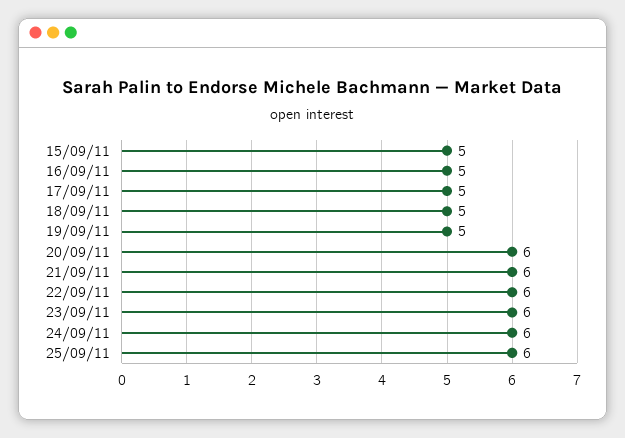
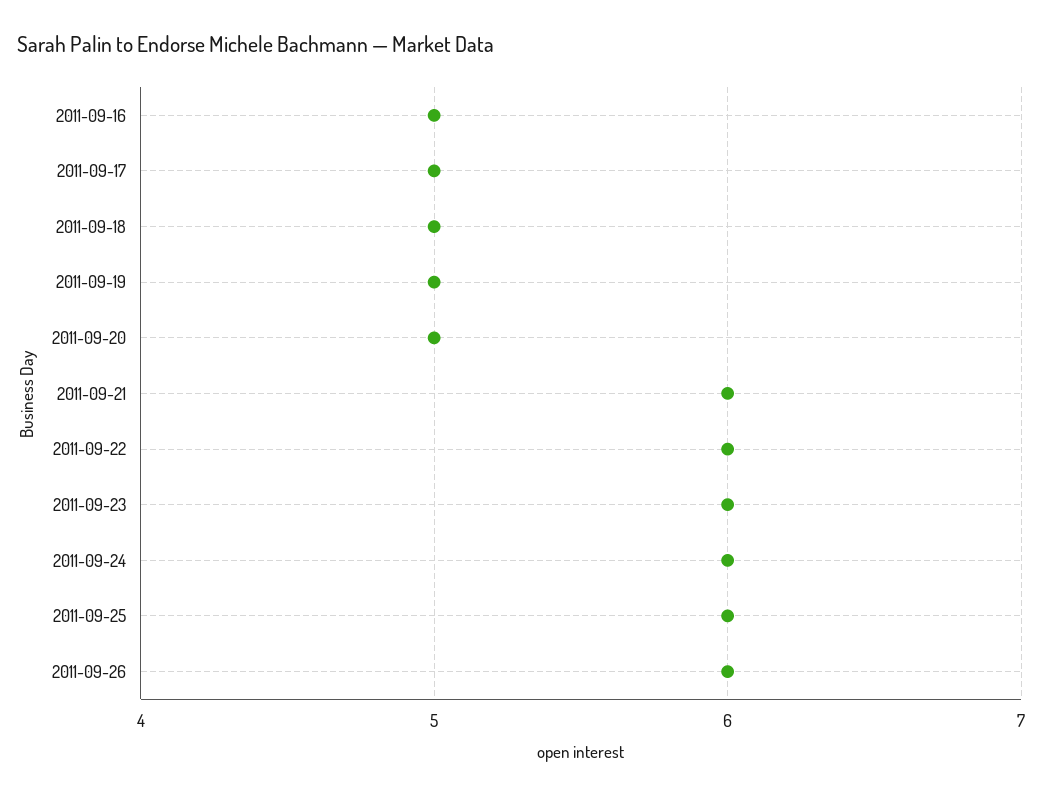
15/09/11: 5 -> none
20/09/11: 6 -> 5
2011-09-26: none -> 6

